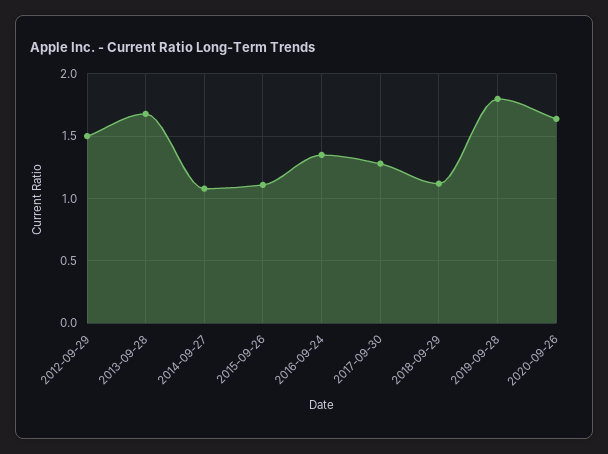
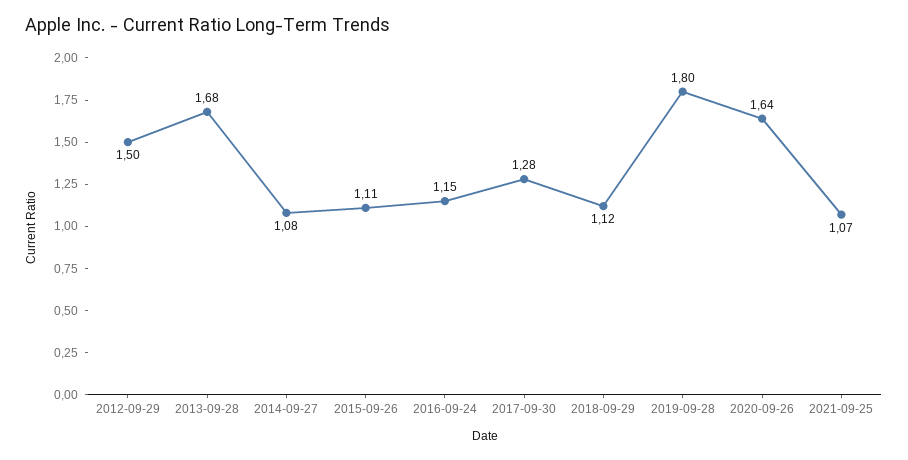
2016-09-24: 1.35 -> 1.15
2021-09-25: none -> 1.07

